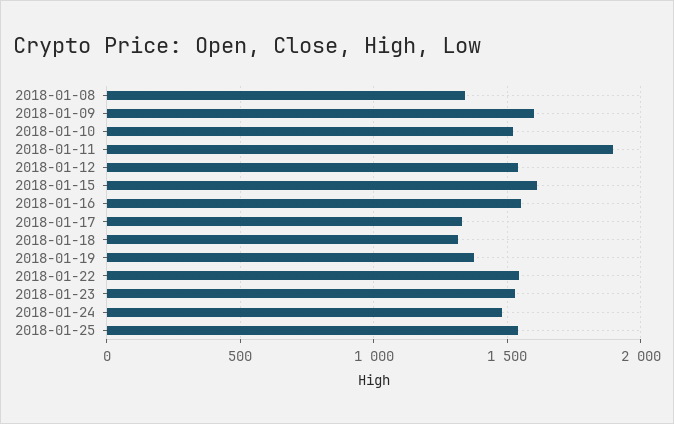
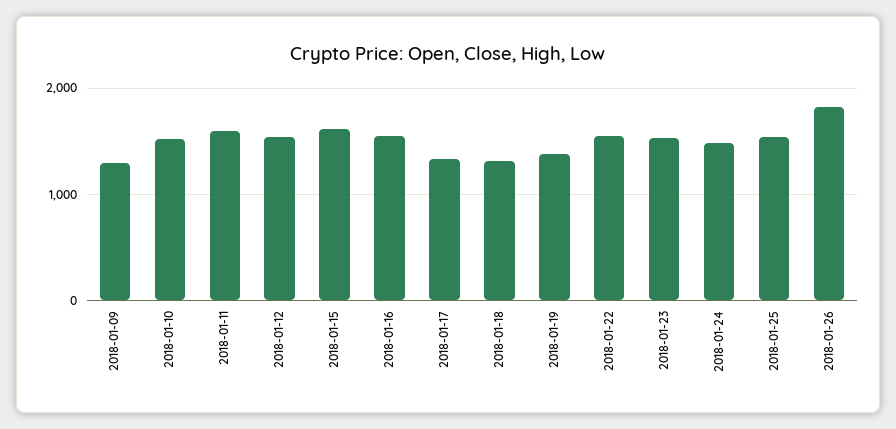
2018-01-08: 1350 -> none
2018-01-09: 1600 -> 1300
2018-01-11: 1900 -> 1600
2018-01-26: none -> 1800

